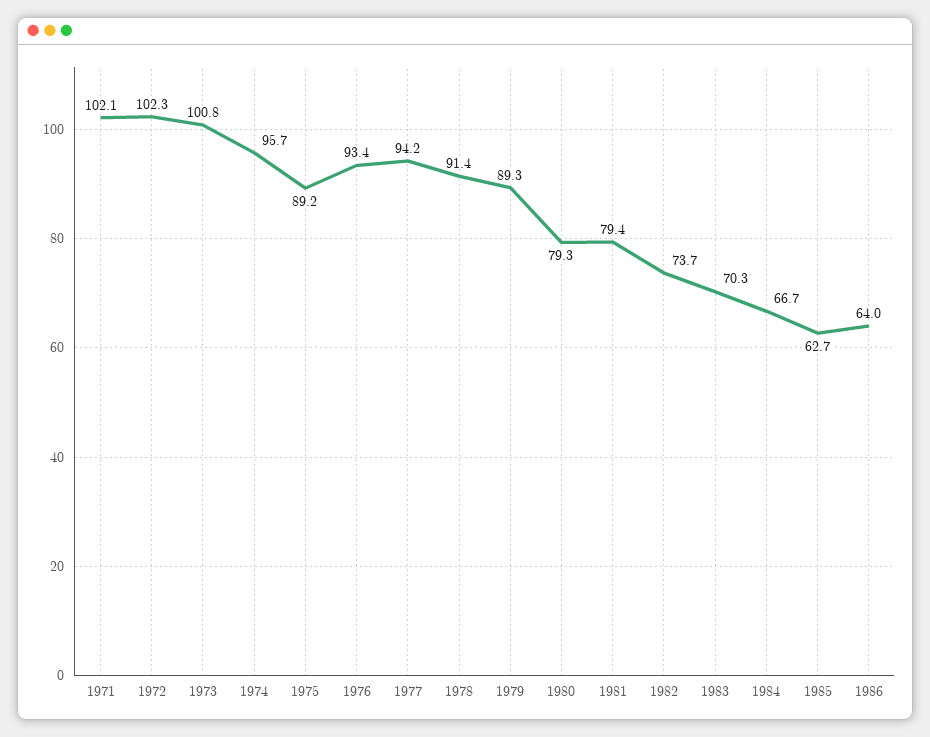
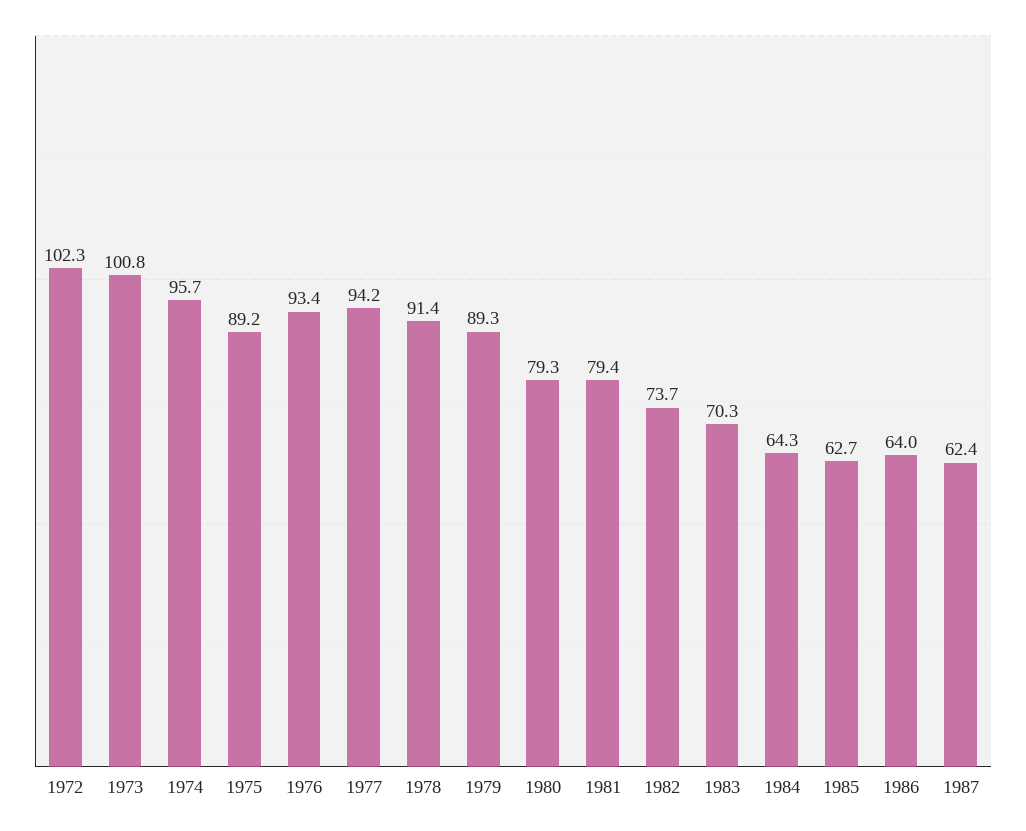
1971: 102.1 -> none
1984: 66.7 -> 64.3
1987: none -> 62.4

